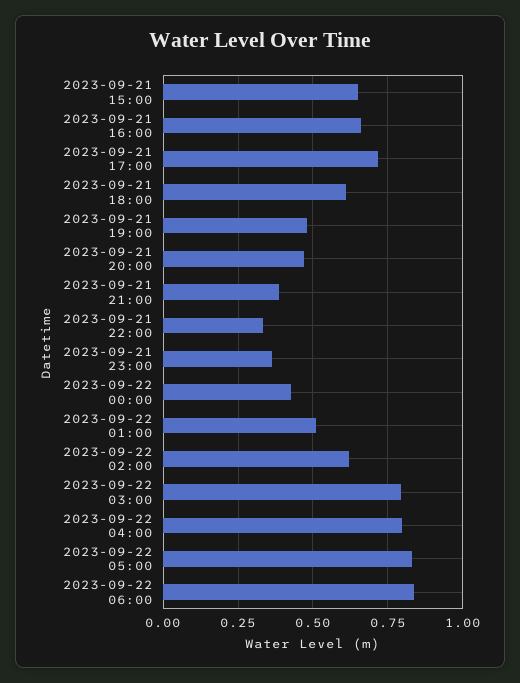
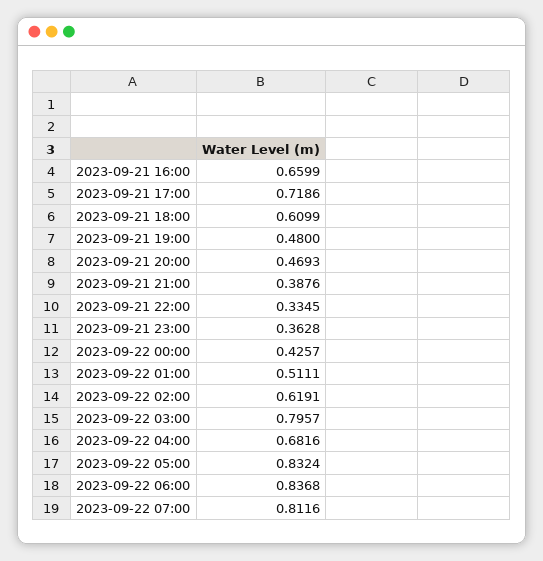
2023-09-21 15:00: 0.65 -> none
2023-09-22 04:00: 0.8 -> 0.6816
2023-09-22 07:00: none -> 0.8116

